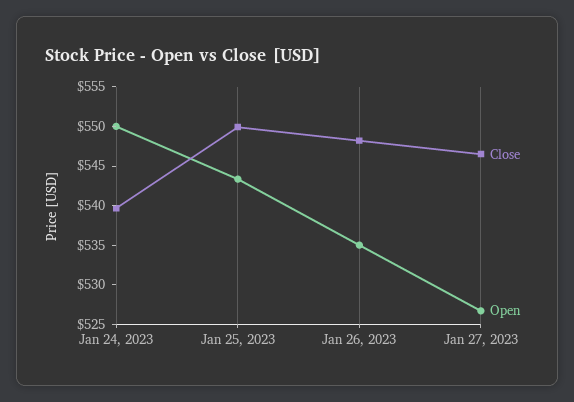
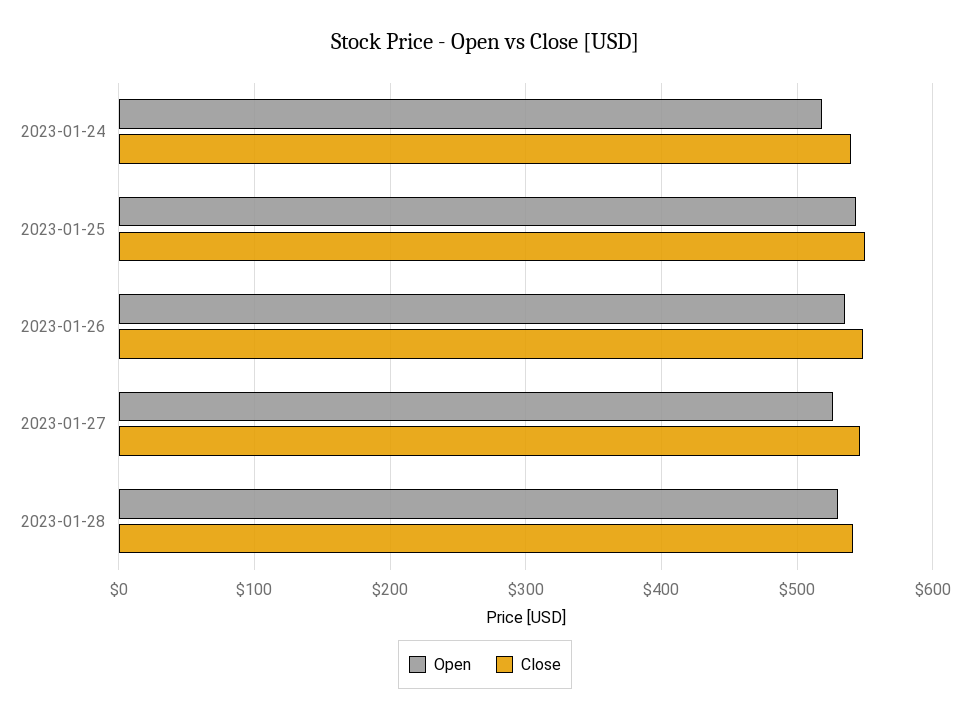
Open, Jan 24, 2023: 550 -> 520
Open, 2023-01-28: none -> 530
Close, 2023-01-28: none -> 540

